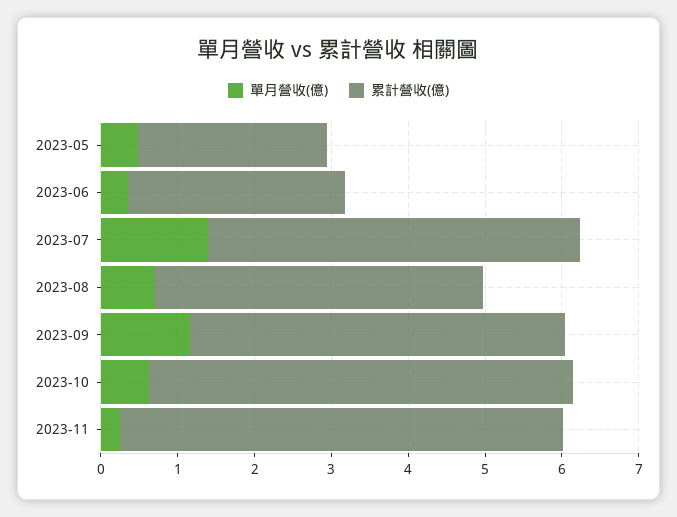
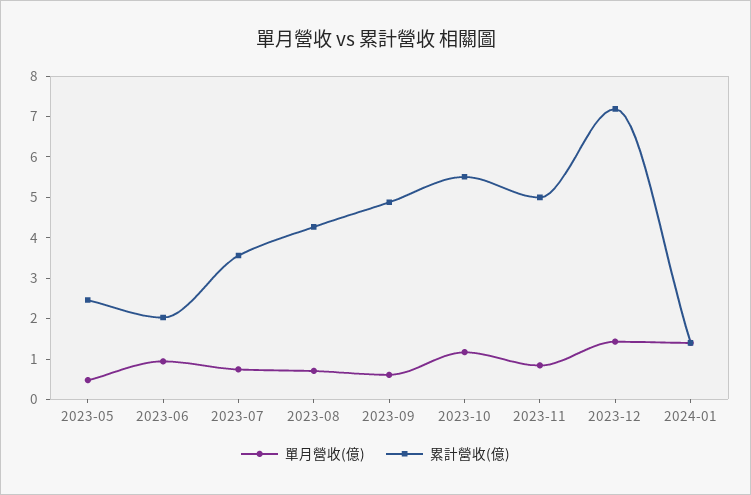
單月營收(億), 2023-06: 0.4 -> 1
累計營收(億), 2023-06: 2.8 -> 2
單月營收(億), 2023-07: 1.4 -> 0.8
累計營收(億), 2023-07: 4.8 -> 3.6
單月營收(億), 2023-09: 1.2 -> 0.6
單月營收(億), 2023-10: 0.6 -> 1.2
單月營收(億), 2023-11: 0.2 -> 0.8
累計營收(億), 2023-11: 5.8 -> 5
單月營收(億), 2023-12: none -> 1.4
累計營收(億), 2023-12: none -> 7.2
單月營收(億), 2024-01: none -> 1.4
累計營收(億), 2024-01: none -> 1.4

